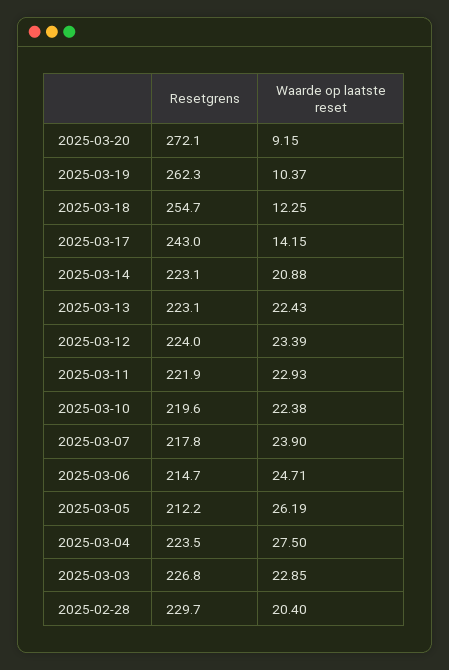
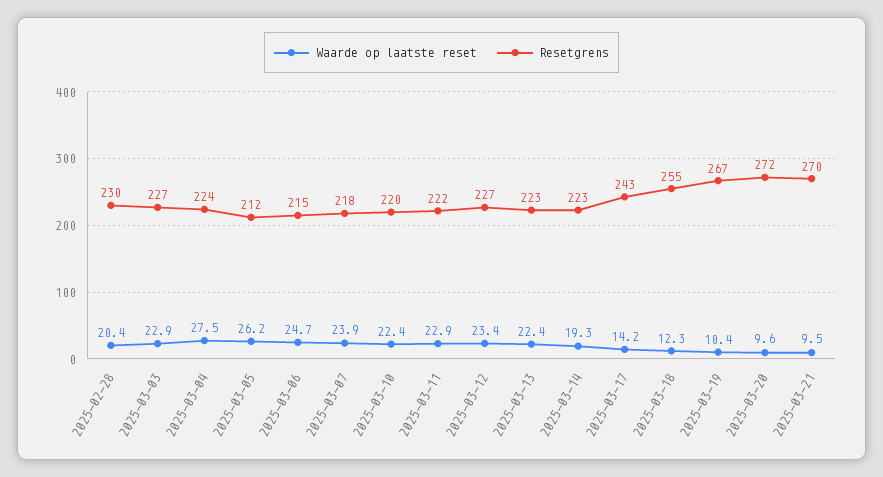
Waarde op laatste reset, 2025-03-20: 9.15 -> 9.6
Resetgrens, 2025-03-19: 262.3 -> 267
Waarde op laatste reset, 2025-03-14: 20.88 -> 19.3
Resetgrens, 2025-03-12: 224 -> 227
Waarde op laatste reset, 2025-03-21: none -> 9.5
Resetgrens, 2025-03-21: none -> 270

